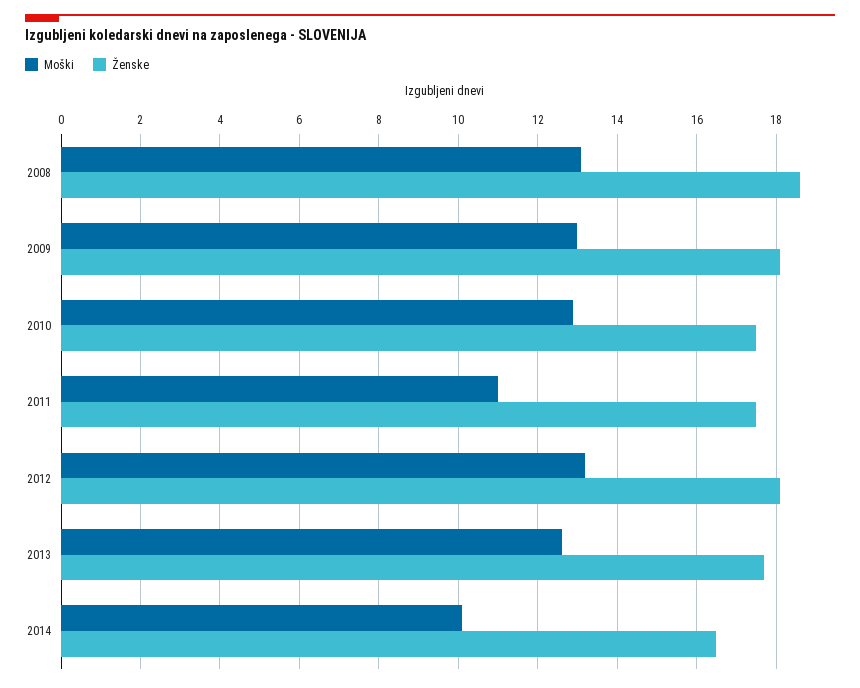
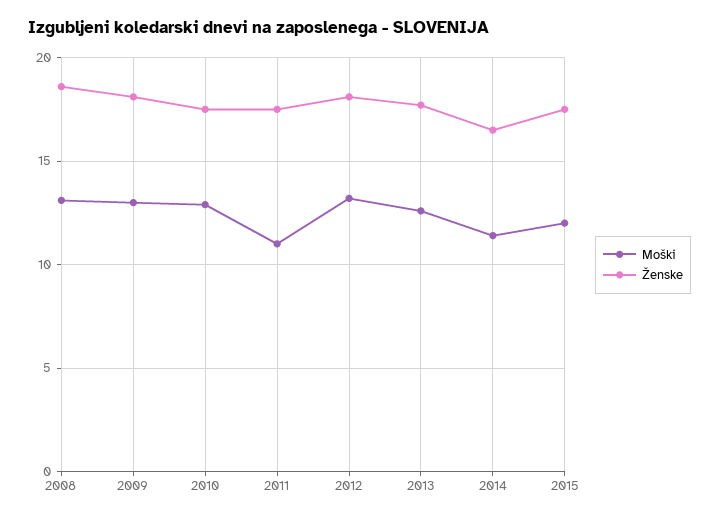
Moški, 2014: 10 -> 11.5
Moški, 2015: none -> 12
Ženske, 2015: none -> 17.5

